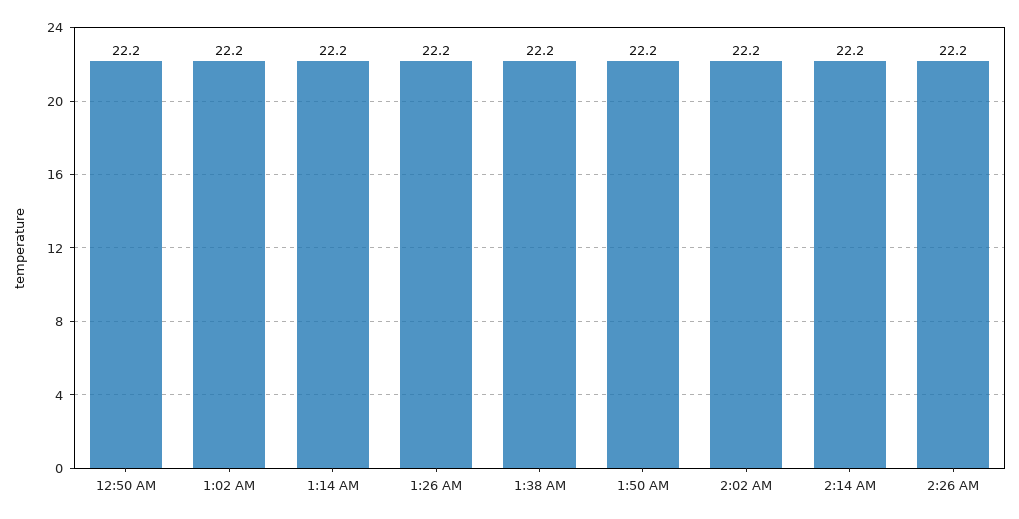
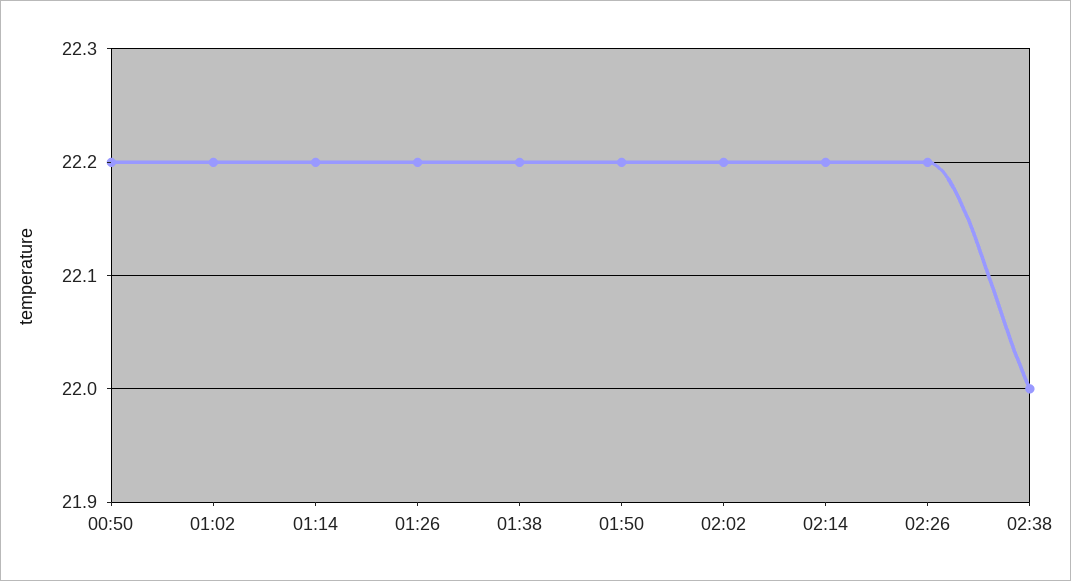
02:38: none -> 22

